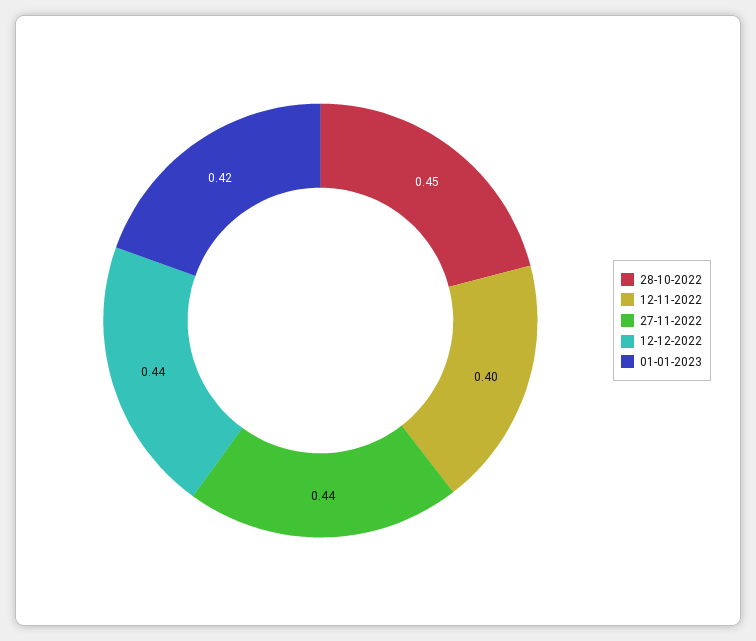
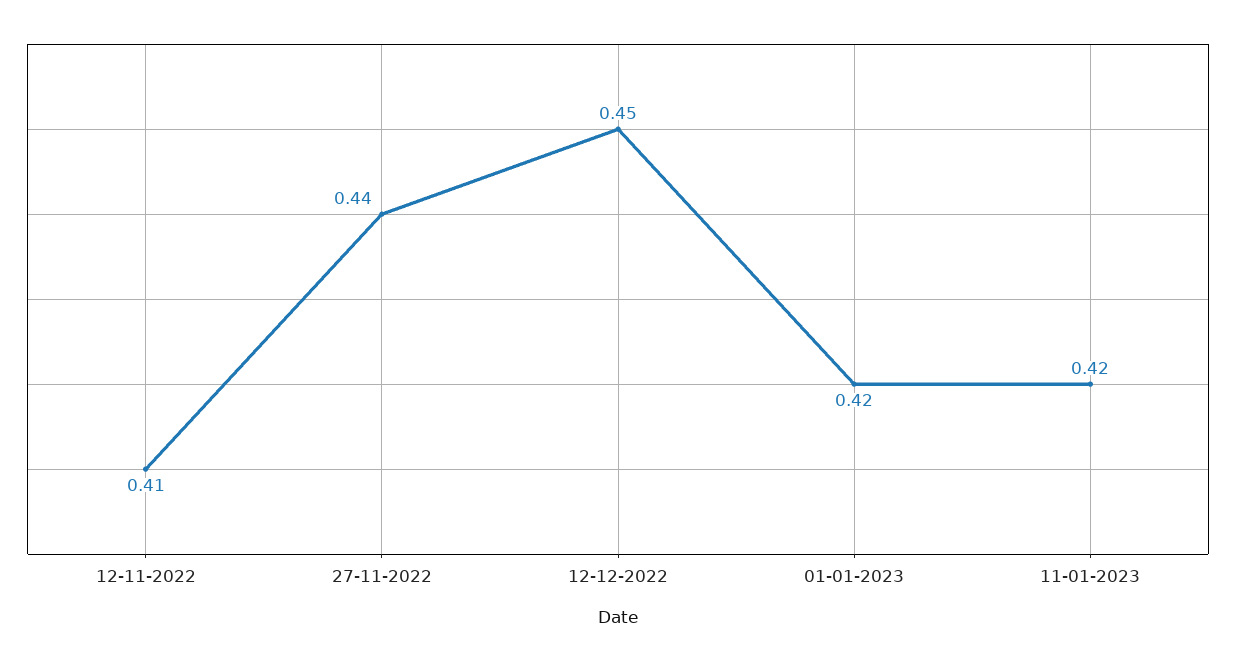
28-10-2022: 0.45 -> none
12-11-2022: 0.4 -> 0.41
12-12-2022: 0.44 -> 0.45
11-01-2023: none -> 0.42

